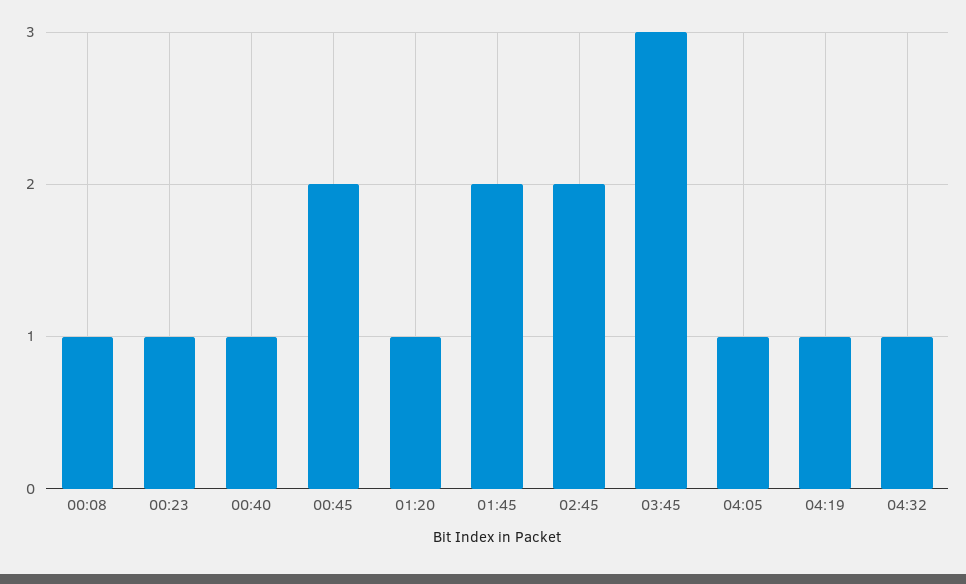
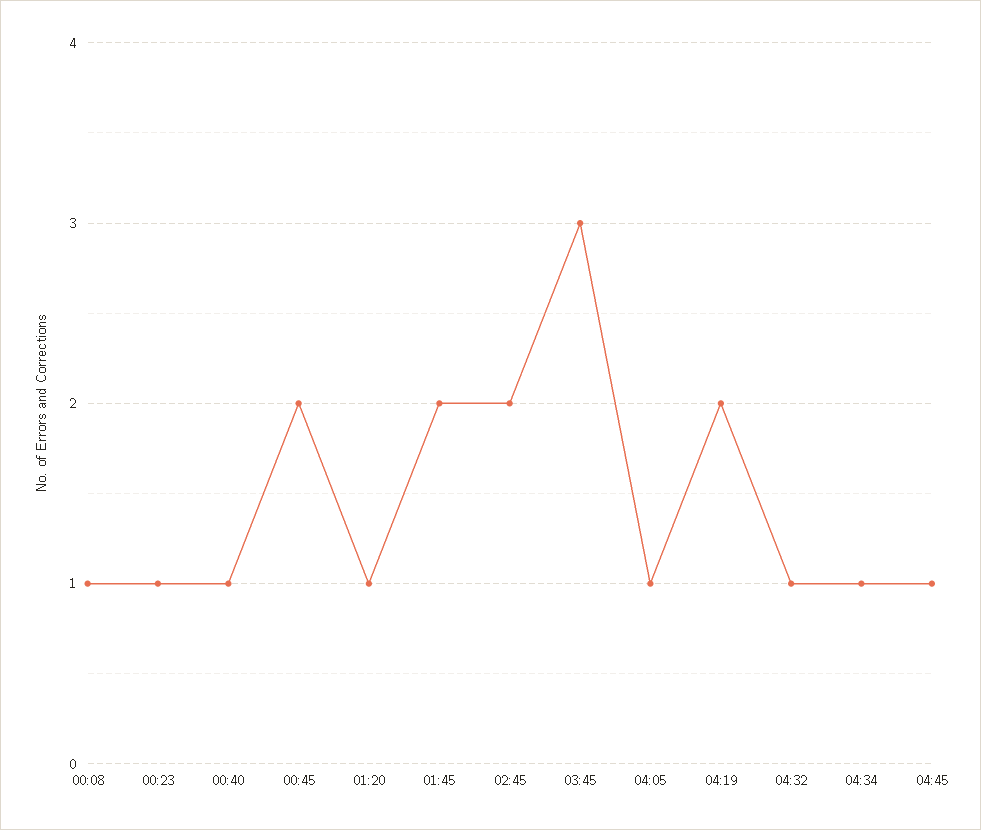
04:19: 1 -> 2
04:34: none -> 1
04:45: none -> 1

